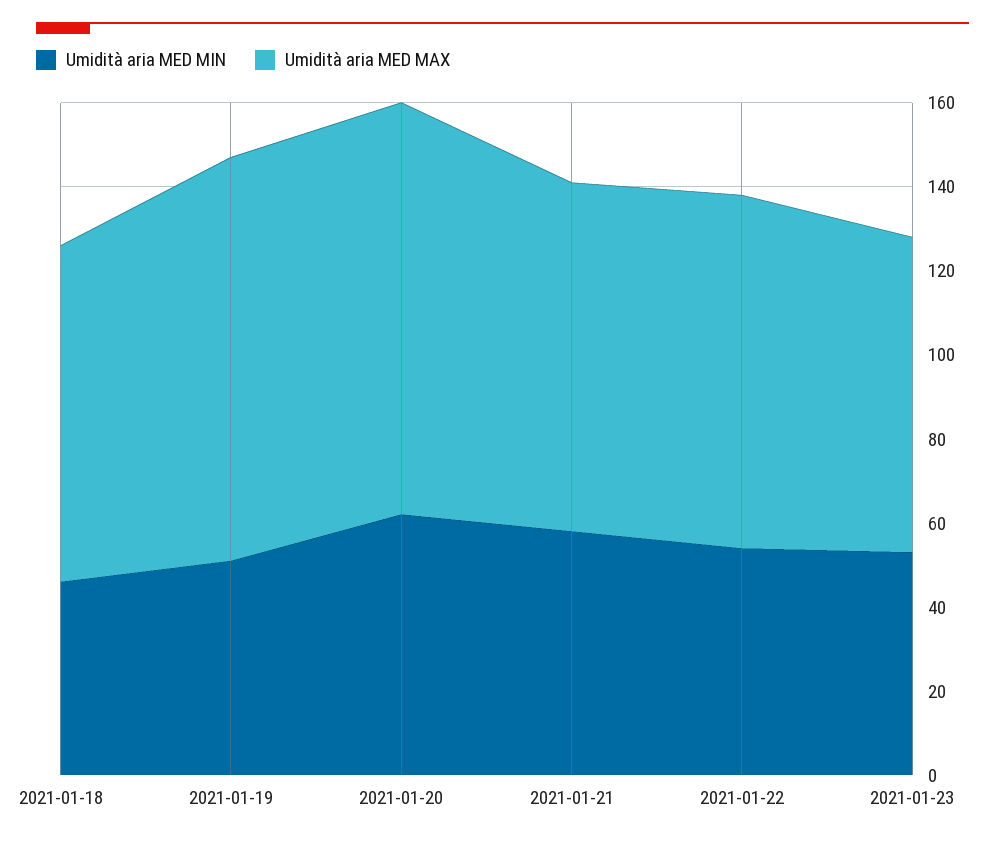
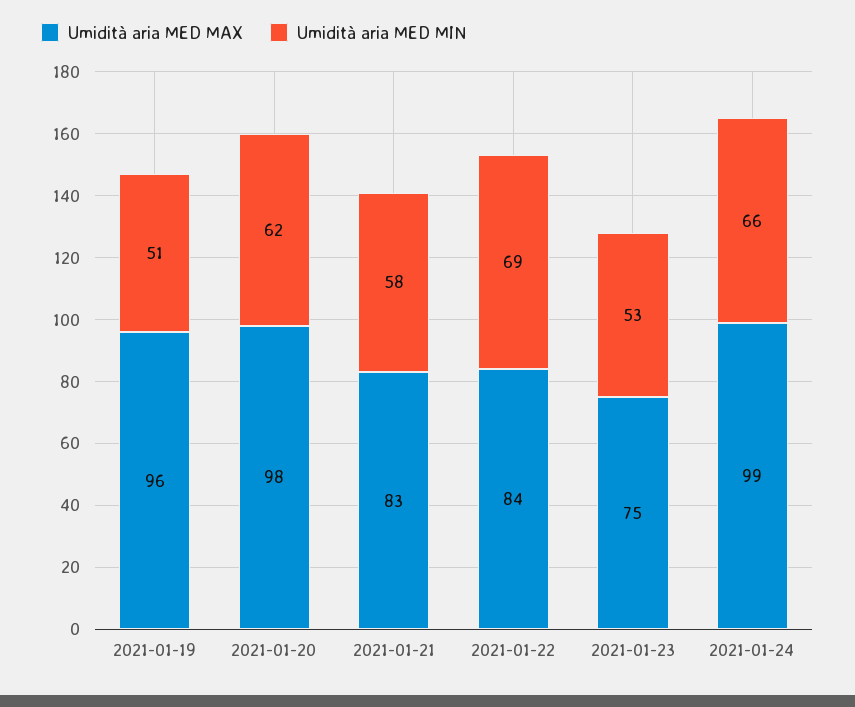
Umidità aria MED MIN, 2021-01-18: 45 -> none
Umidità aria MED MAX, 2021-01-18: 80 -> none
Umidità aria MED MIN, 2021-01-22: 55 -> 69
Umidità aria MED MAX, 2021-01-24: none -> 99
Umidità aria MED MIN, 2021-01-24: none -> 66

